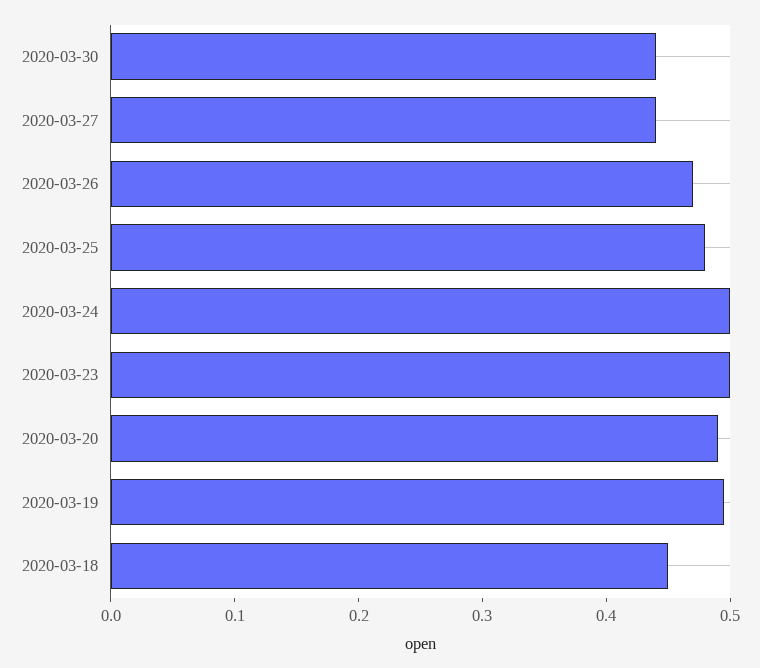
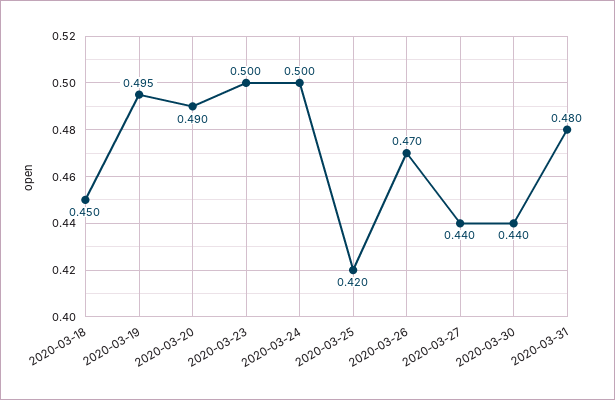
2020-03-25: 0.48 -> 0.42
2020-03-31: none -> 0.48

